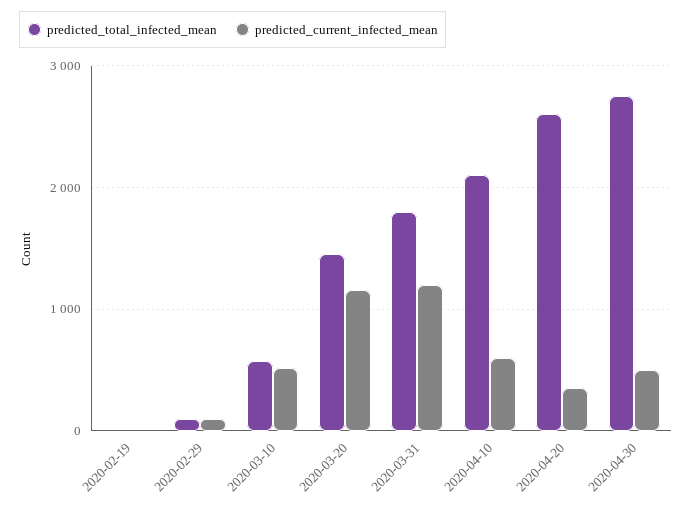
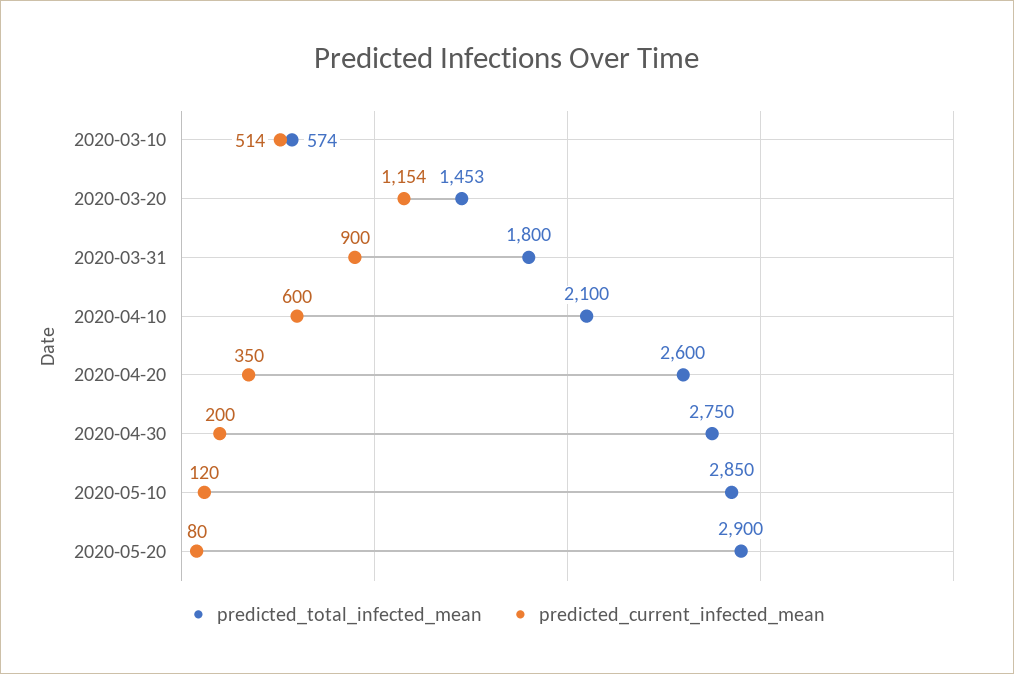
predicted_total_infected_mean, 2020-02-19: 0 -> none
predicted_current_infected_mean, 2020-02-19: 0 -> none
predicted_total_infected_mean, 2020-02-29: 100 -> none
predicted_current_infected_mean, 2020-02-29: 100 -> none
predicted_current_infected_mean, 2020-03-31: 1200 -> 900
predicted_current_infected_mean, 2020-04-30: 500 -> 200
predicted_total_infected_mean, 2020-05-10: none -> 2850
predicted_current_infected_mean, 2020-05-10: none -> 120
predicted_total_infected_mean, 2020-05-20: none -> 2900
predicted_current_infected_mean, 2020-05-20: none -> 80

